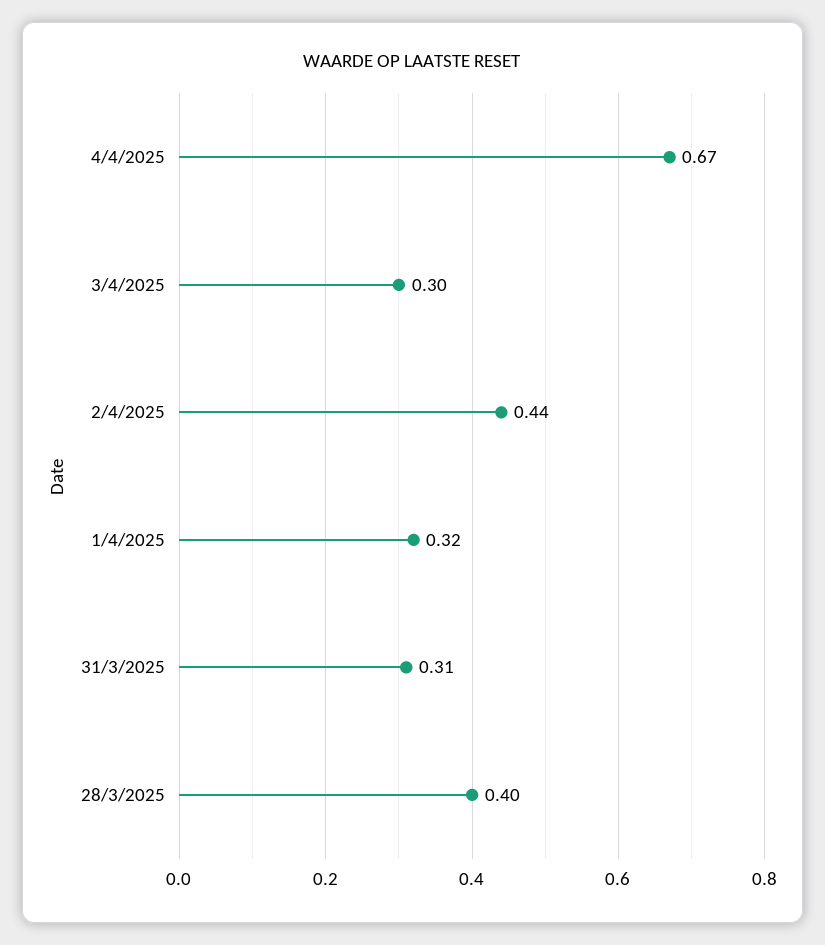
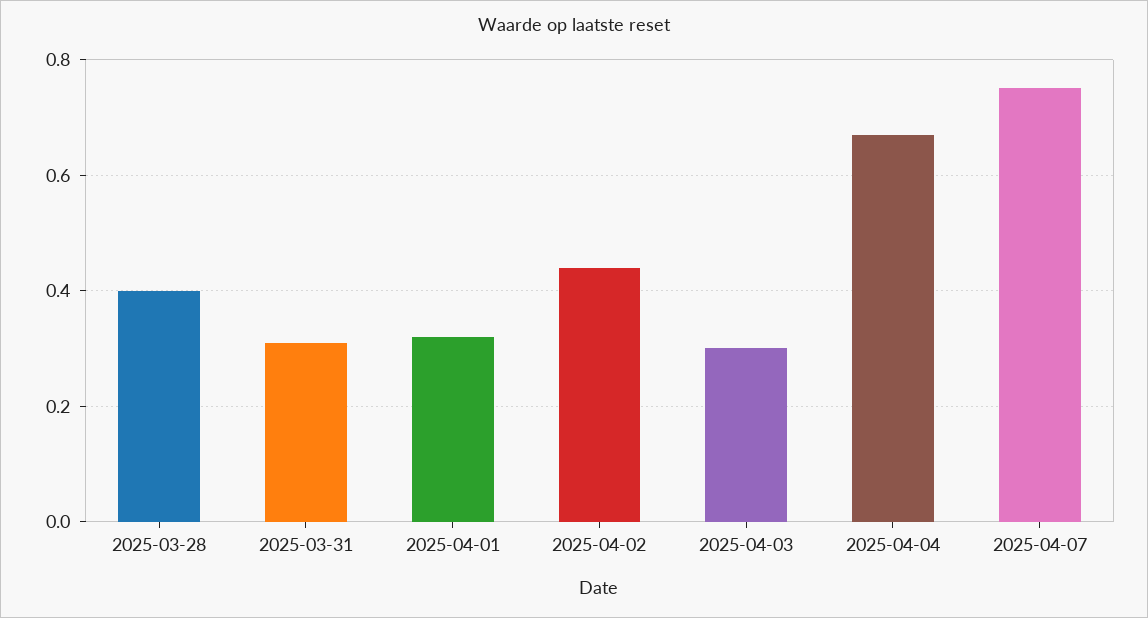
2025-04-07: none -> 0.75

